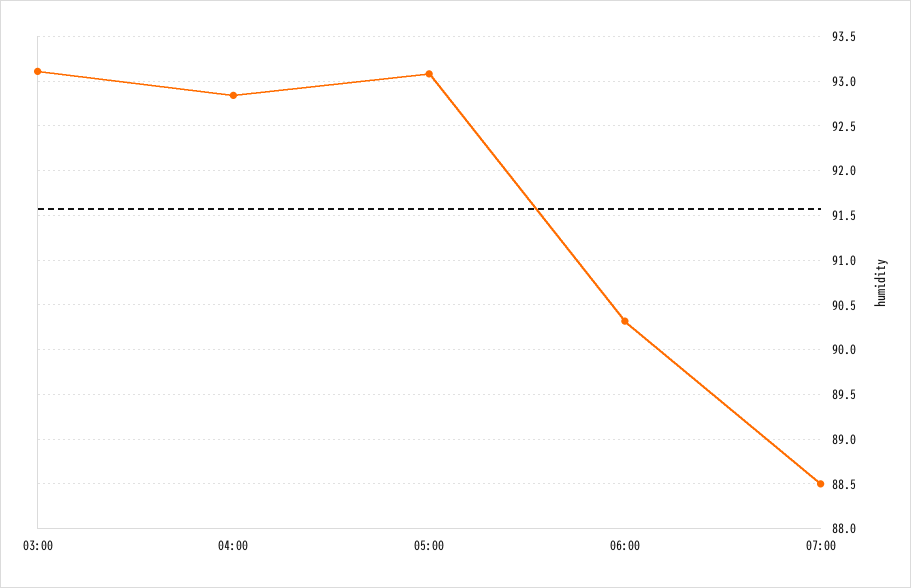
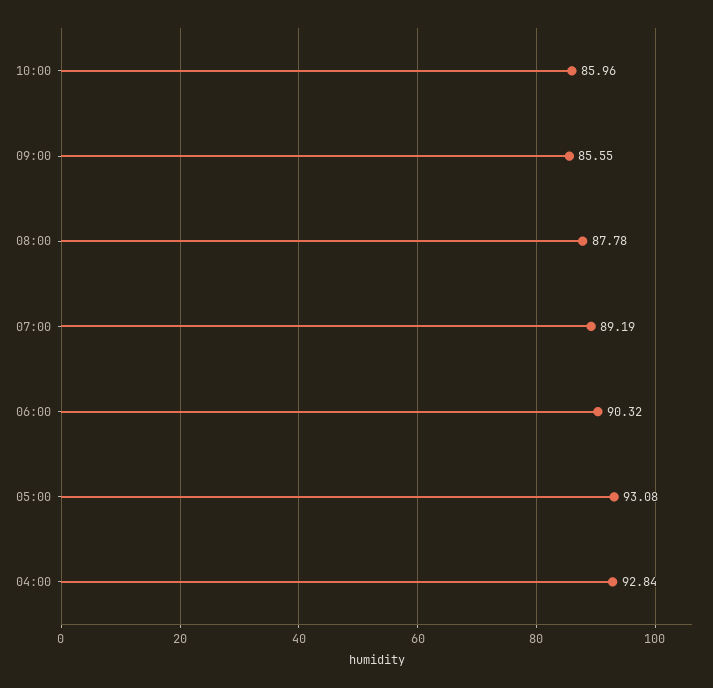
03:00: 93.1 -> none
07:00: 88.5 -> 89.19
10:00: none -> 85.96
09:00: none -> 85.55
08:00: none -> 87.78

